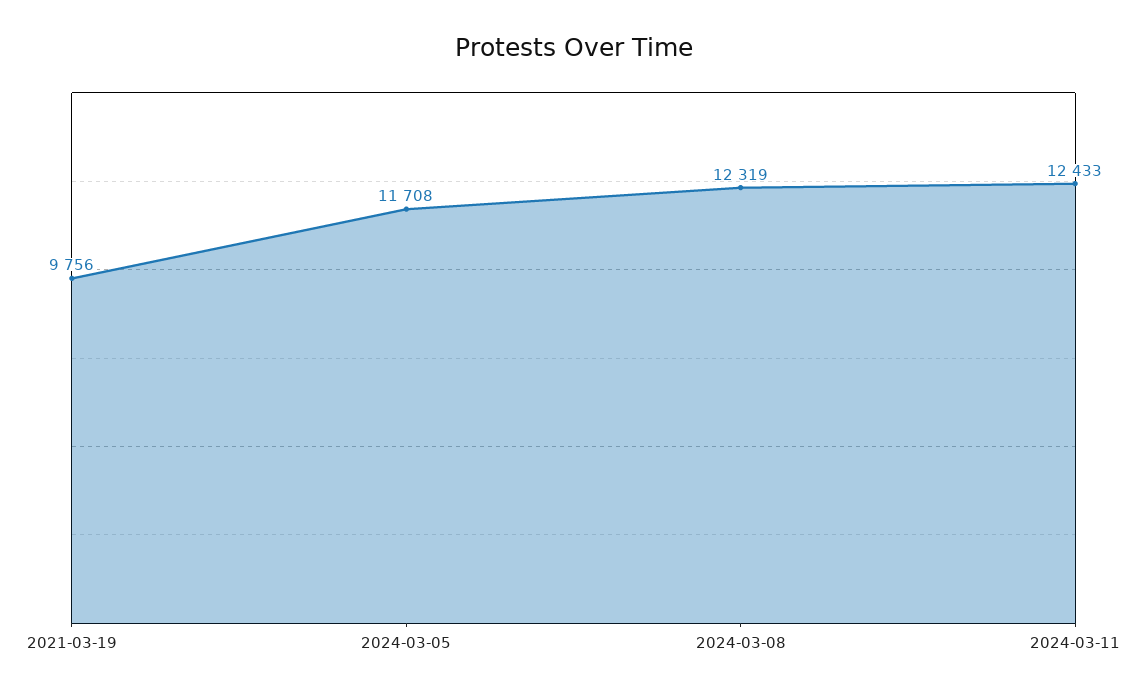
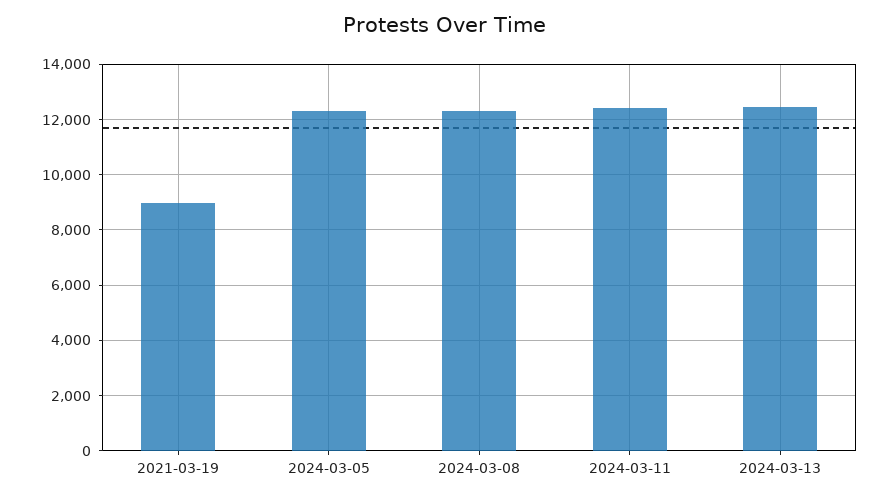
2021-03-19: 9756 -> 9000
2024-03-05: 11708 -> 12250
2024-03-13: none -> 12500

